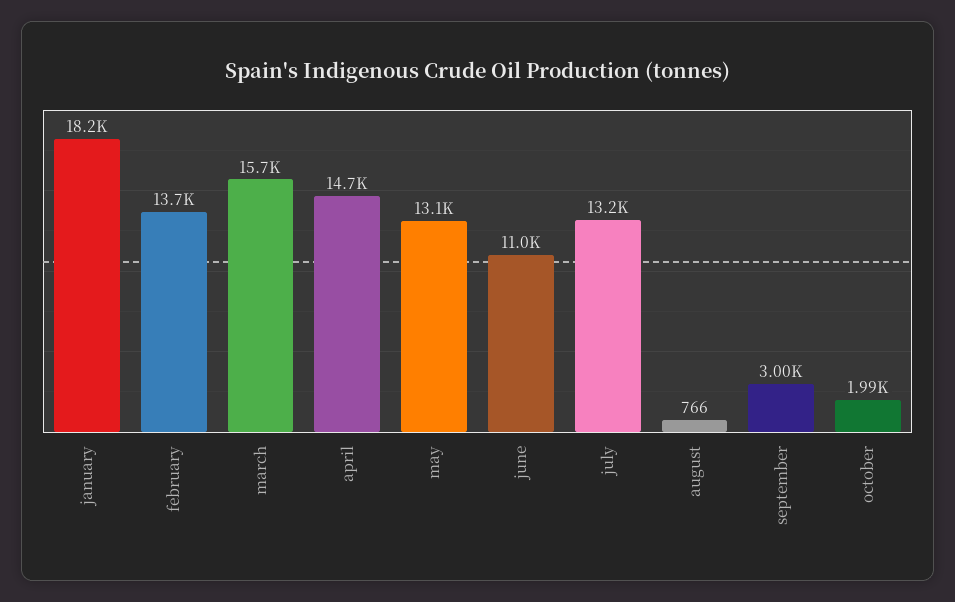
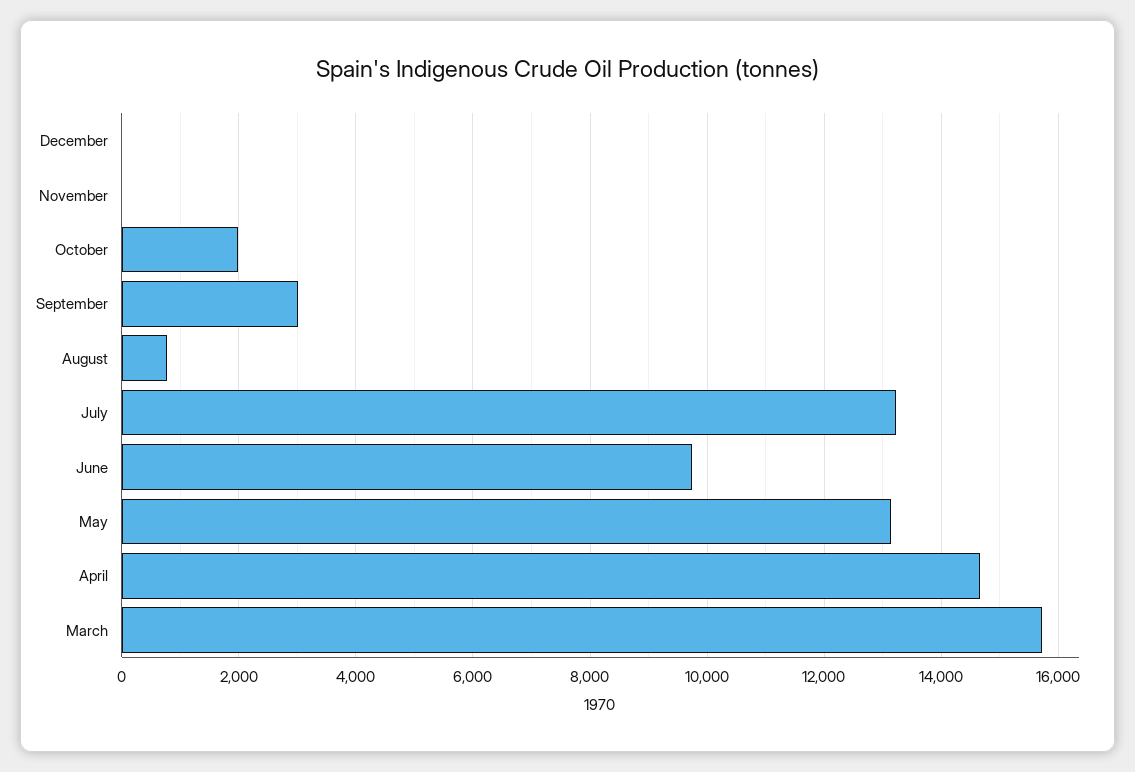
january: 18200 -> none
february: 13700 -> none
june: 11000 -> 9800
December: none -> 0
November: none -> 0

